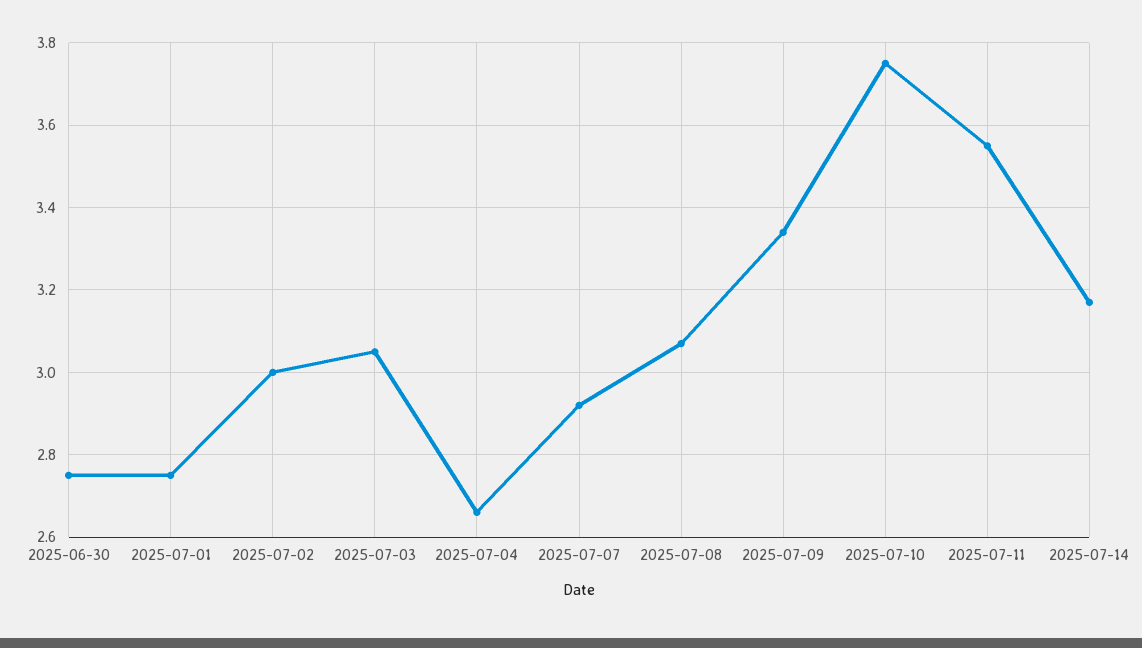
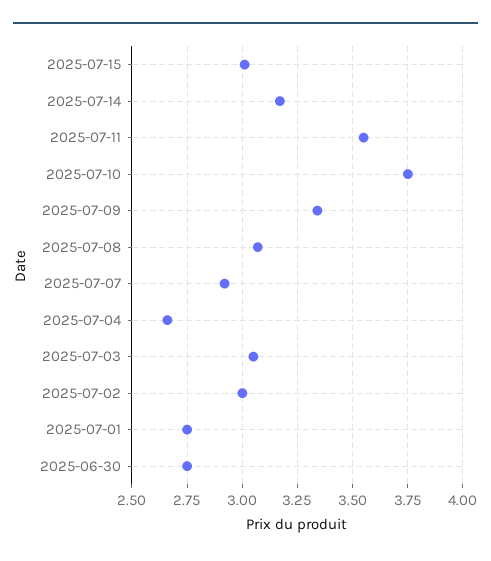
2025-07-15: none -> 3

